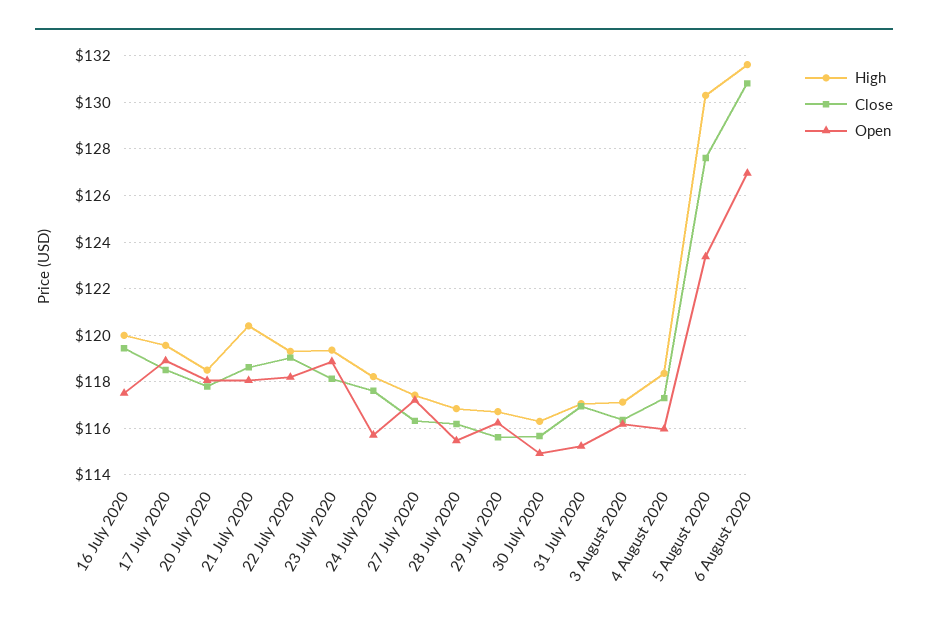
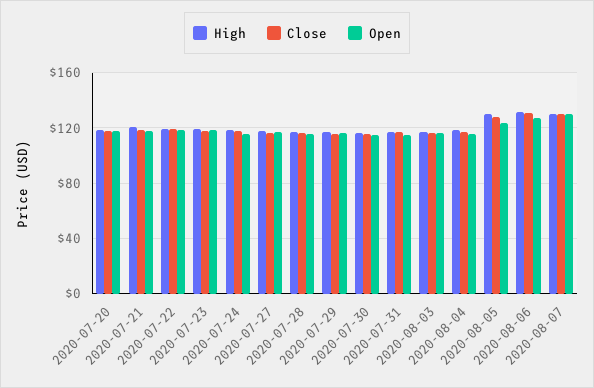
High, 16 July 2020: 120 -> none
Close, 16 July 2020: 119.5 -> none
Open, 16 July 2020: 117.5 -> none
High, 17 July 2020: 119.5 -> none
Close, 17 July 2020: 118.5 -> none
Open, 17 July 2020: 119 -> none
High, 2020-08-07: none -> 130
Close, 2020-08-07: none -> 130
Open, 2020-08-07: none -> 130

